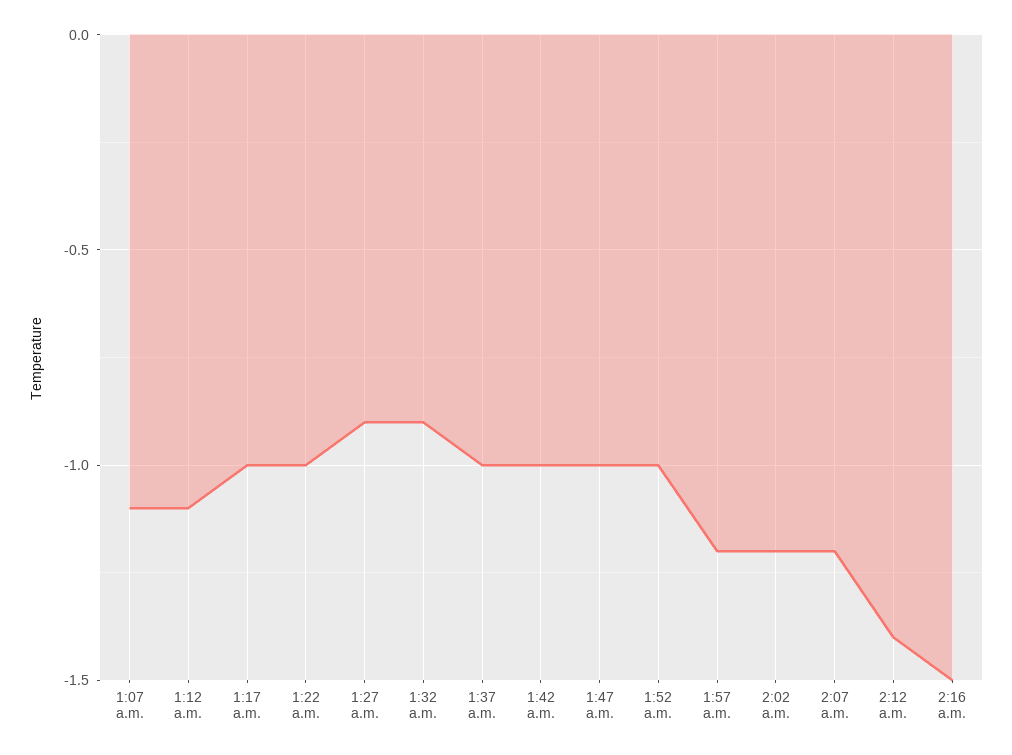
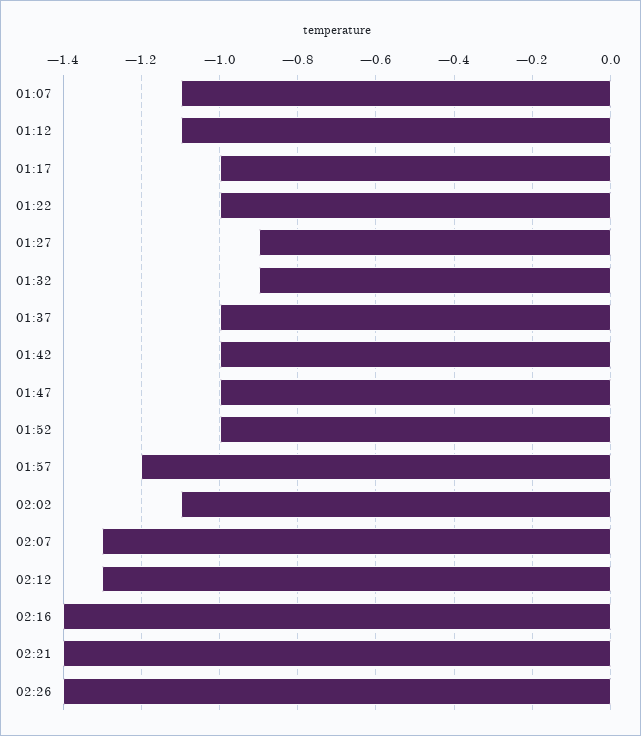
2:02 a.m.: -1.2 -> -1.1
2:07 a.m.: -1.2 -> -1.3
2:12 a.m.: -1.4 -> -1.3
2:16 a.m.: -1.5 -> -1.4
02:21: none -> -1.4
02:26: none -> -1.4

